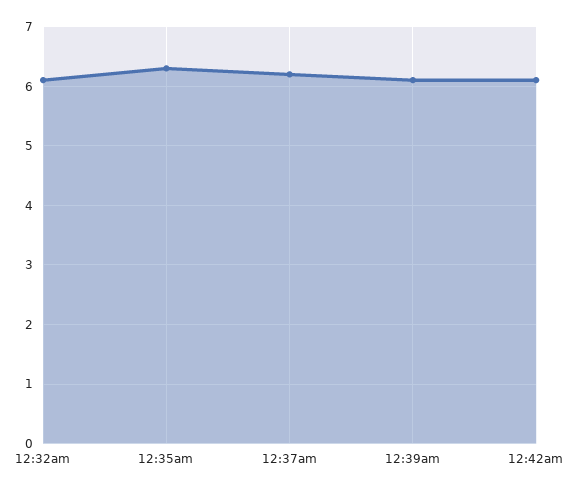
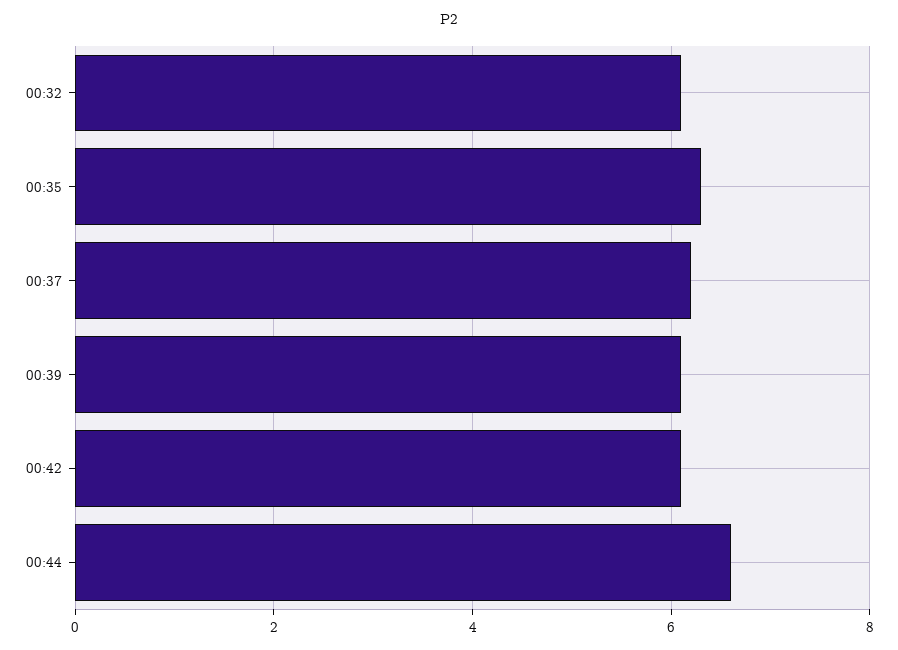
00:44: none -> 6.5

